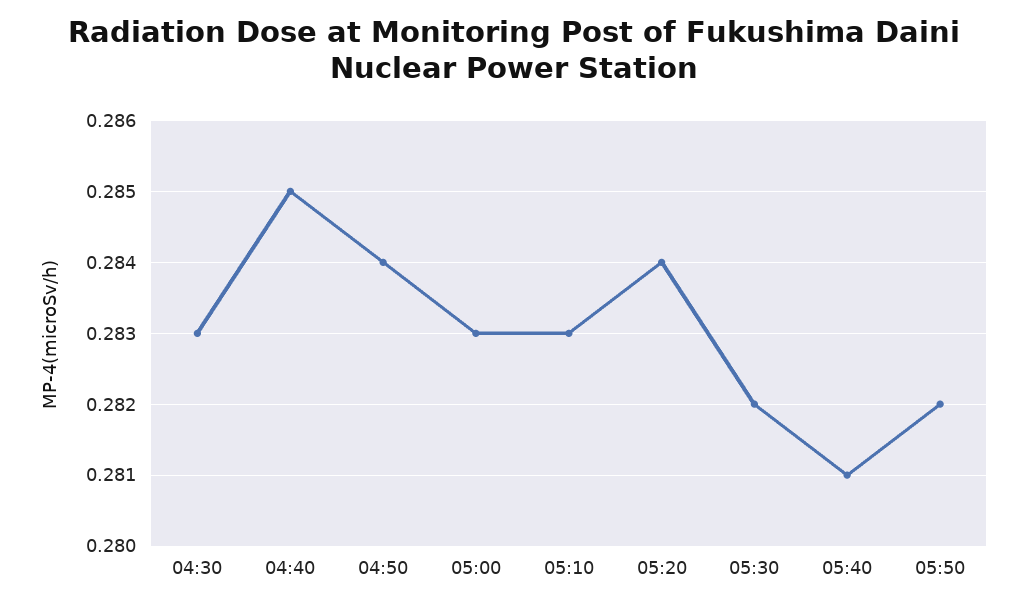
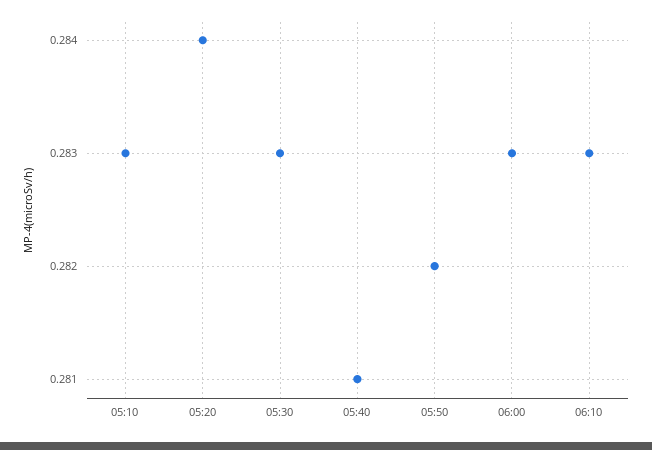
04:30: 0.283 -> none
04:40: 0.285 -> none
04:50: 0.284 -> none
05:00: 0.283 -> none
05:30: 0.282 -> 0.283
06:00: none -> 0.283
06:10: none -> 0.283

